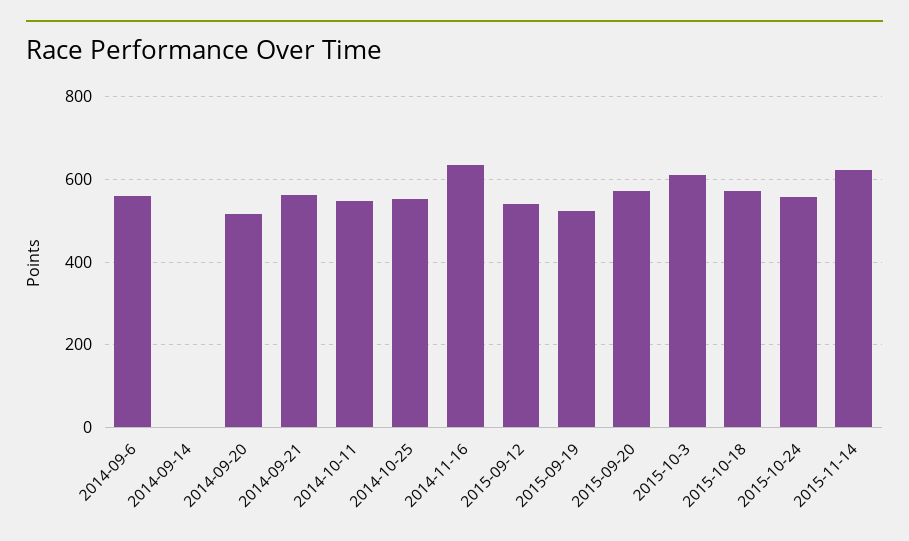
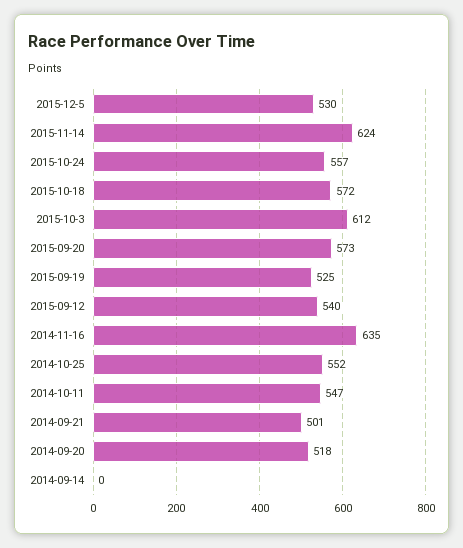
2014-09-6: 560 -> none
2014-09-21: 560 -> 501
2015-12-5: none -> 530

